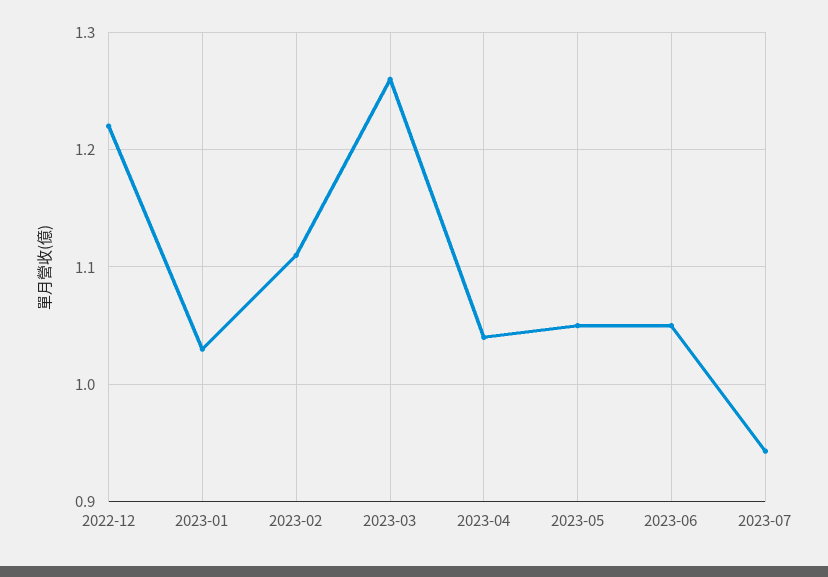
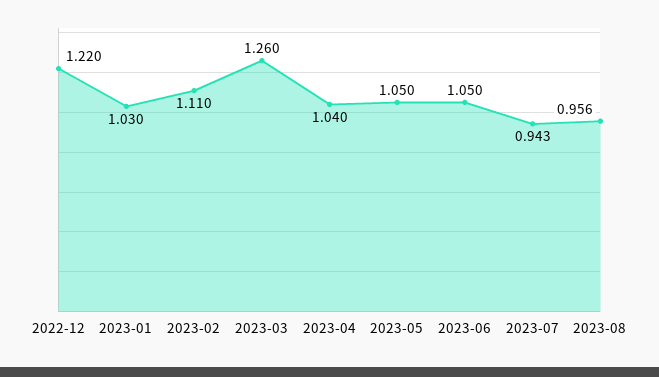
2023-08: none -> 0.956

